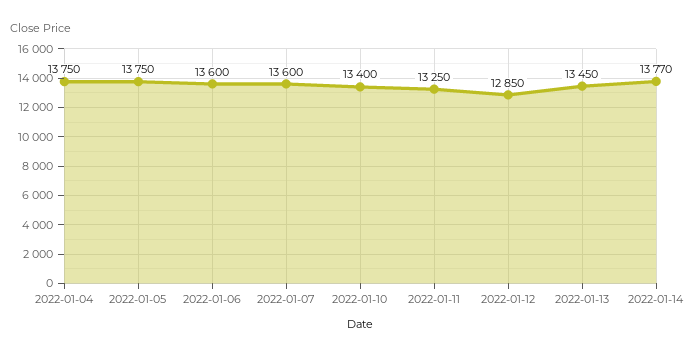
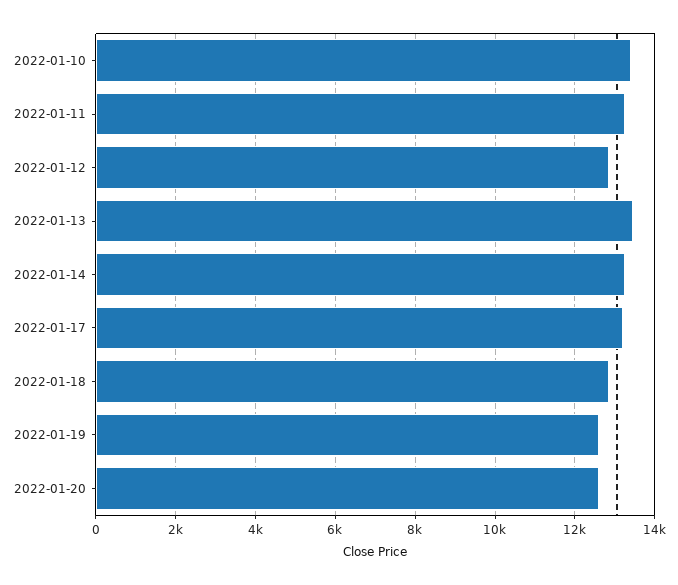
2022-01-04: 13750 -> none
2022-01-05: 13750 -> none
2022-01-06: 13600 -> none
2022-01-07: 13600 -> none
2022-01-14: 13770 -> 13200
2022-01-17: none -> 13200
2022-01-18: none -> 12800
2022-01-19: none -> 12600
2022-01-20: none -> 12600

